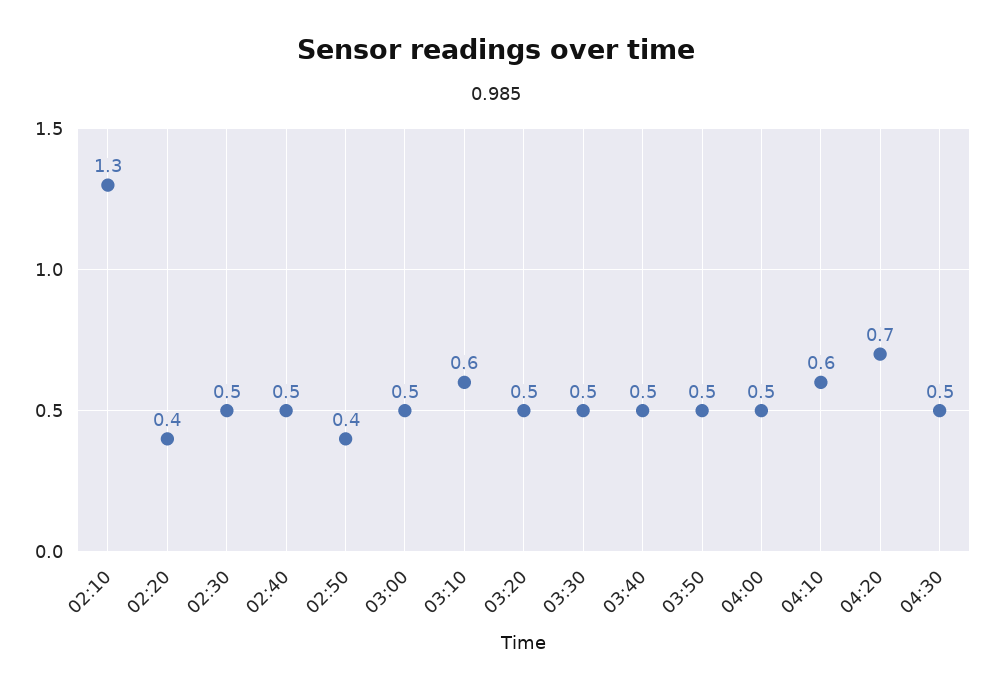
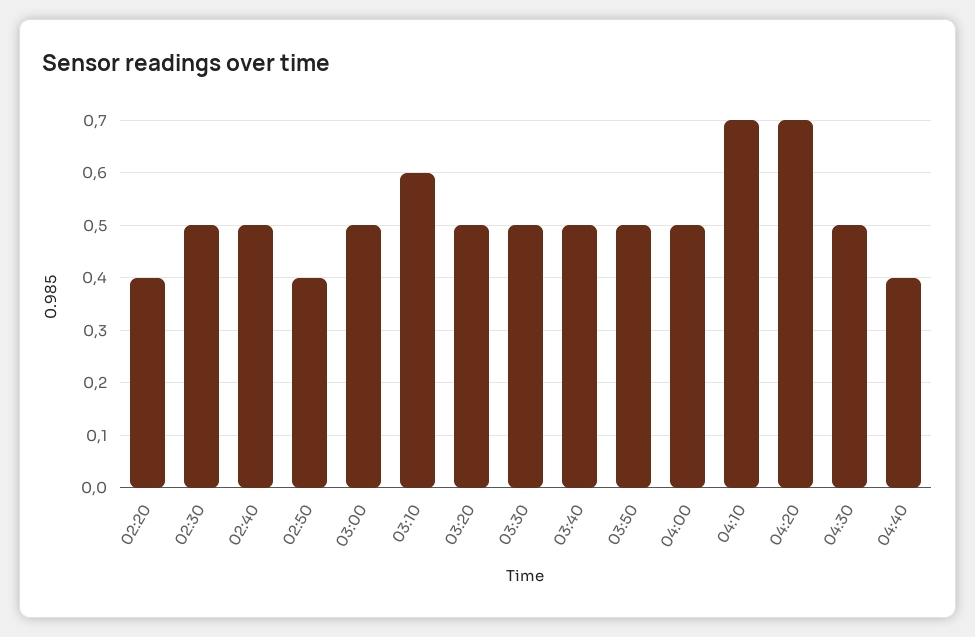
02:10: 1.3 -> none
04:10: 0.6 -> 0.7
04:40: none -> 0.4

